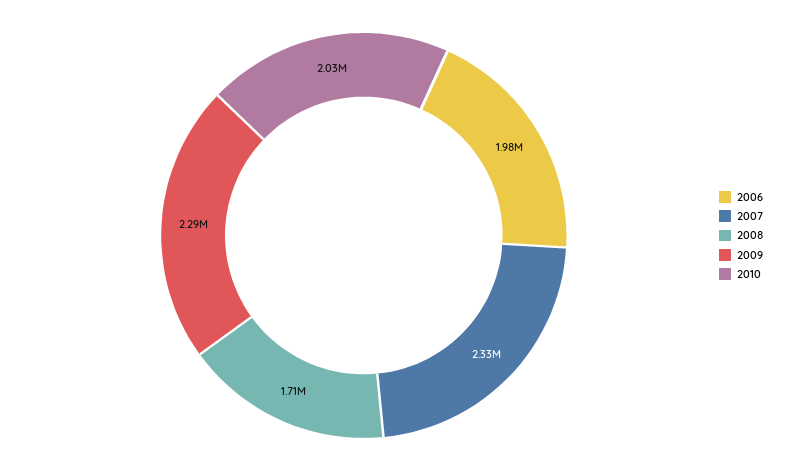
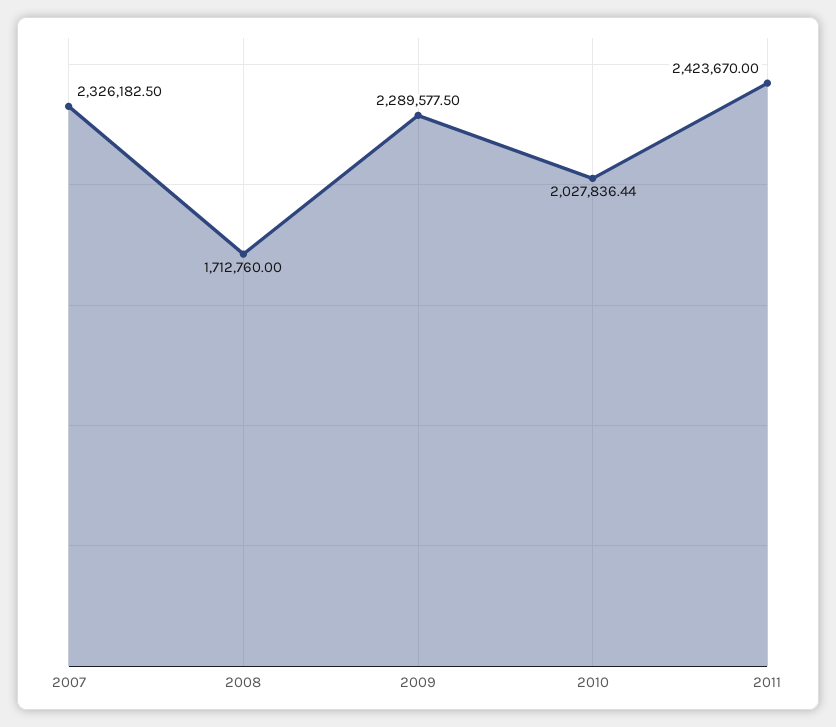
2006: 1980000 -> none
2011: none -> 2423670

